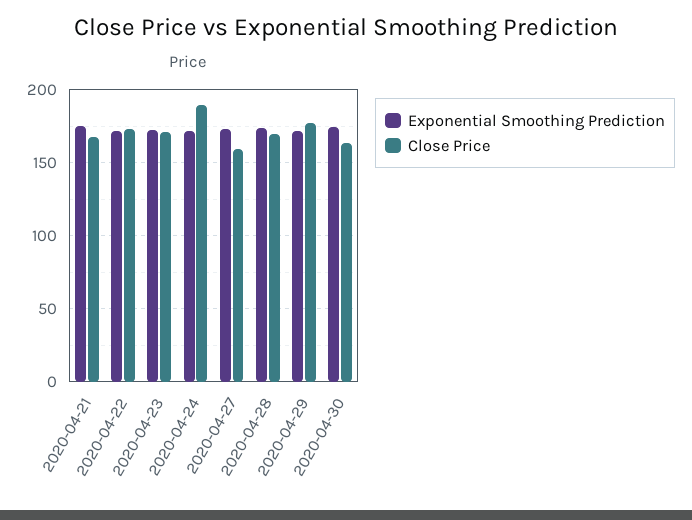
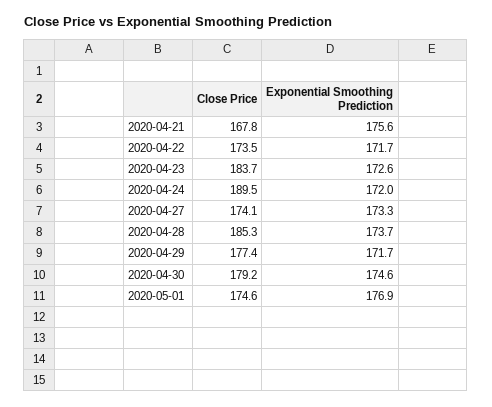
Close Price, 2020-04-23: 170 -> 183.7
Close Price, 2020-04-27: 160 -> 174.1
Close Price, 2020-04-28: 170 -> 185.3
Close Price, 2020-04-30: 165 -> 179.2
Close Price, 2020-05-01: none -> 174.6
Exponential Smoothing Prediction, 2020-05-01: none -> 176.9

